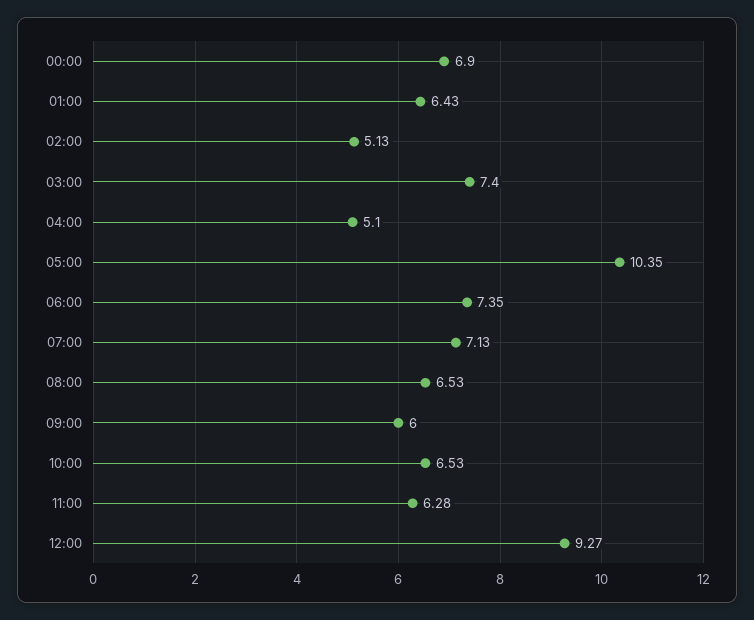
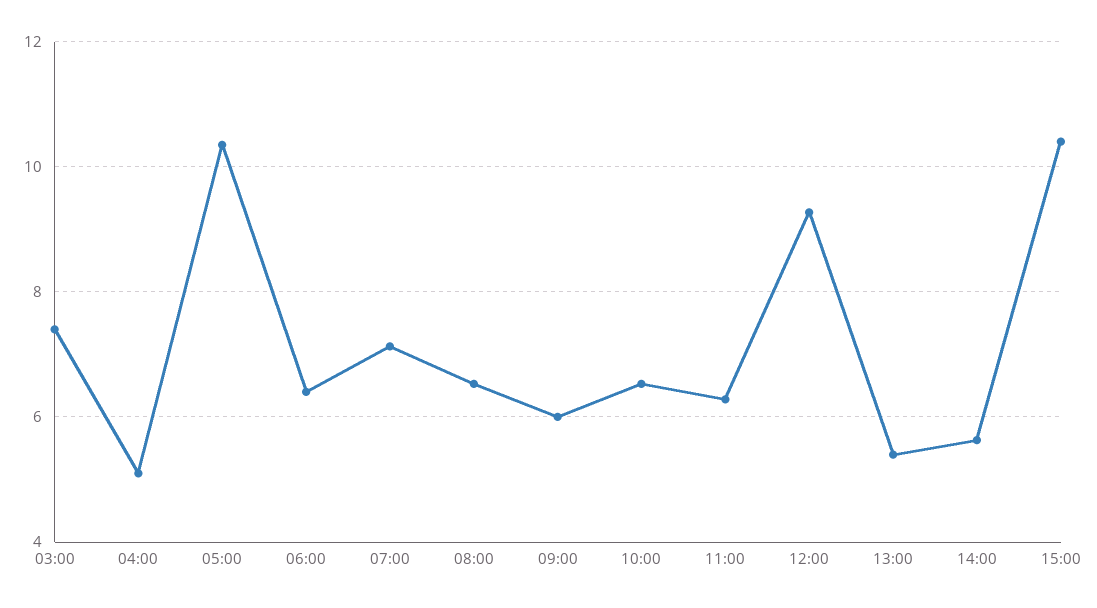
00:00: 6.9 -> none
01:00: 6.43 -> none
02:00: 5.13 -> none
06:00: 7.35 -> 6.4
13:00: none -> 5.4
14:00: none -> 5.6
15:00: none -> 10.4

